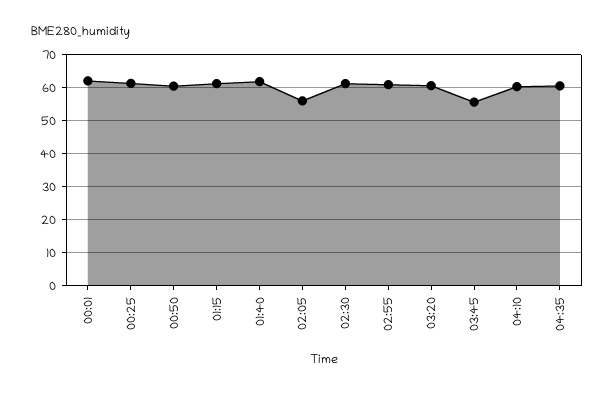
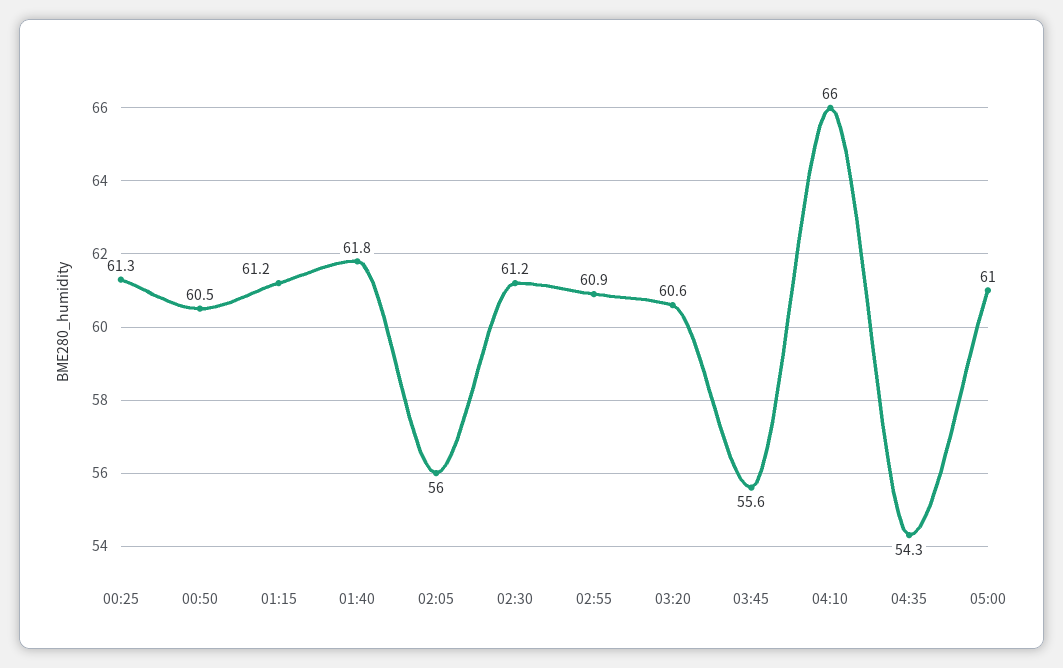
00:01: 62 -> none
04:10: 60 -> 66
04:35: 60 -> 54.3
05:00: none -> 61

